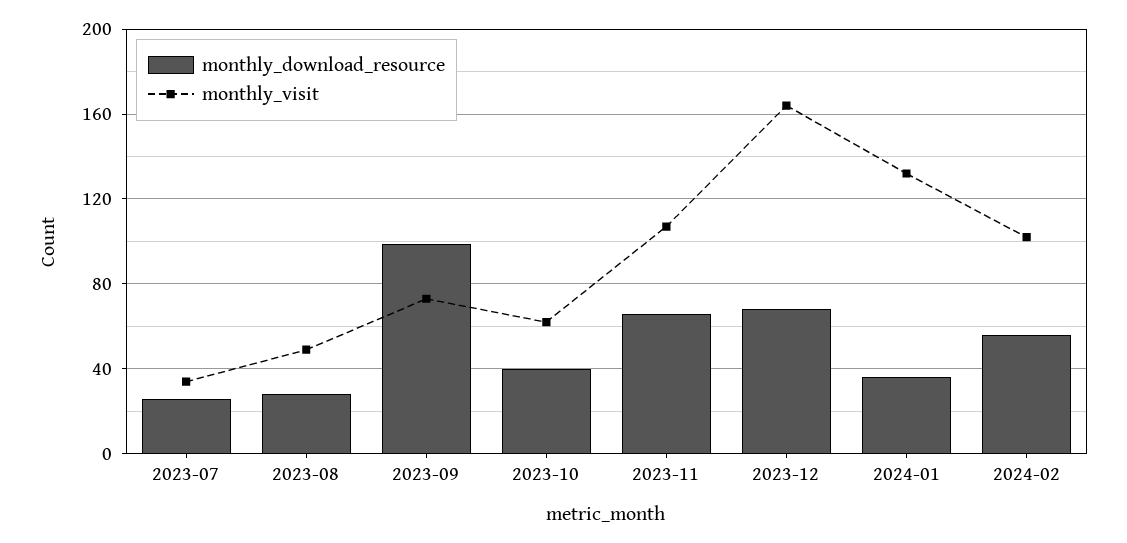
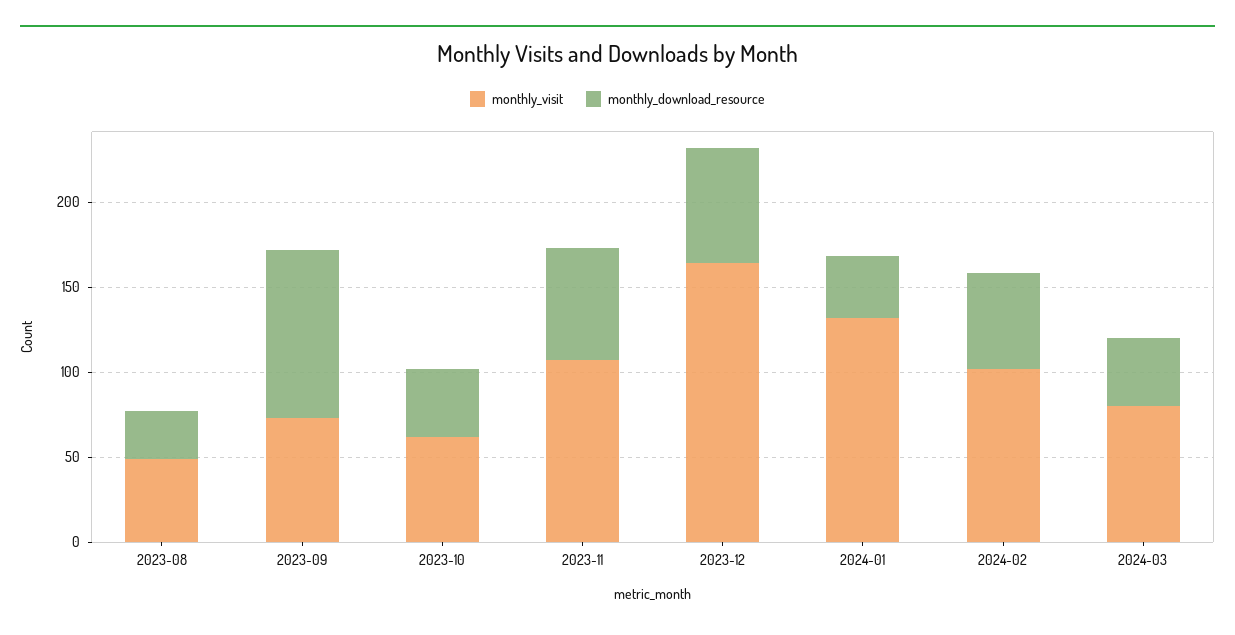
monthly_download_resource, 2023-07: 25 -> none
monthly_visit, 2023-07: 35 -> none
monthly_visit, 2024-03: none -> 80
monthly_download_resource, 2024-03: none -> 40

